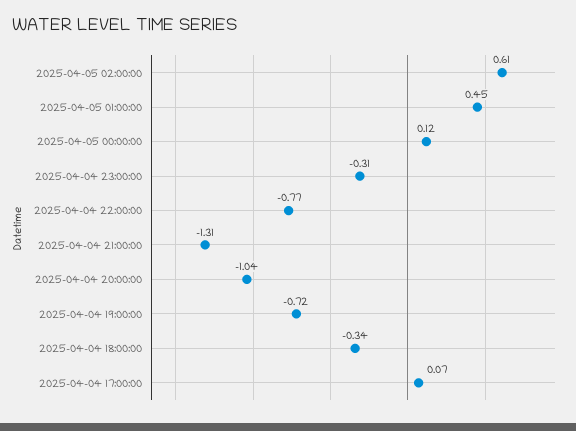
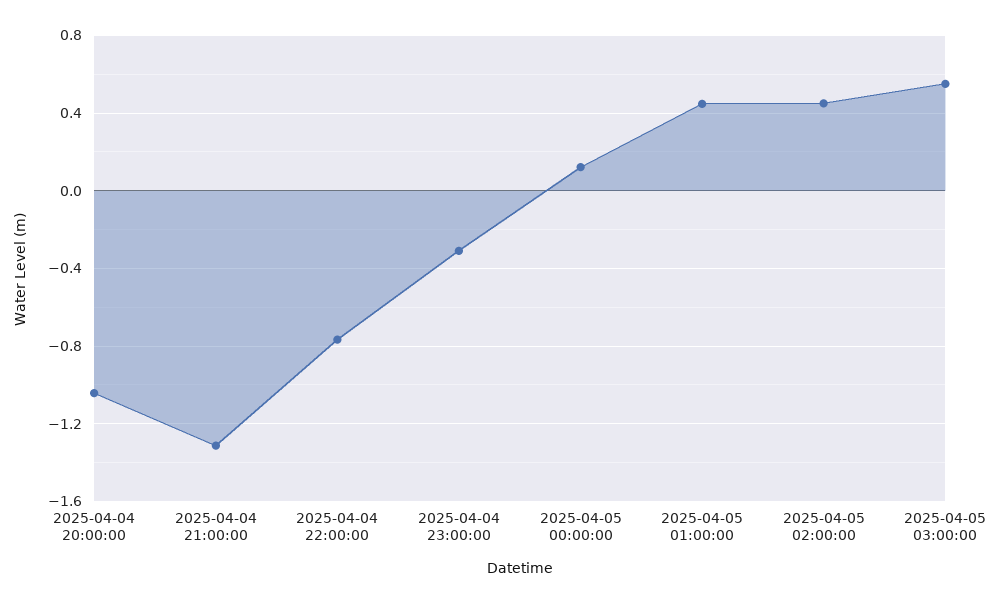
2025-04-05 02:00:00: 0.61 -> 0.45
2025-04-04 19:00:00: -0.72 -> none
2025-04-04 18:00:00: -0.34 -> none
2025-04-04 17:00:00: 0.07 -> none
2025-04-05 03:00:00: none -> 0.55

